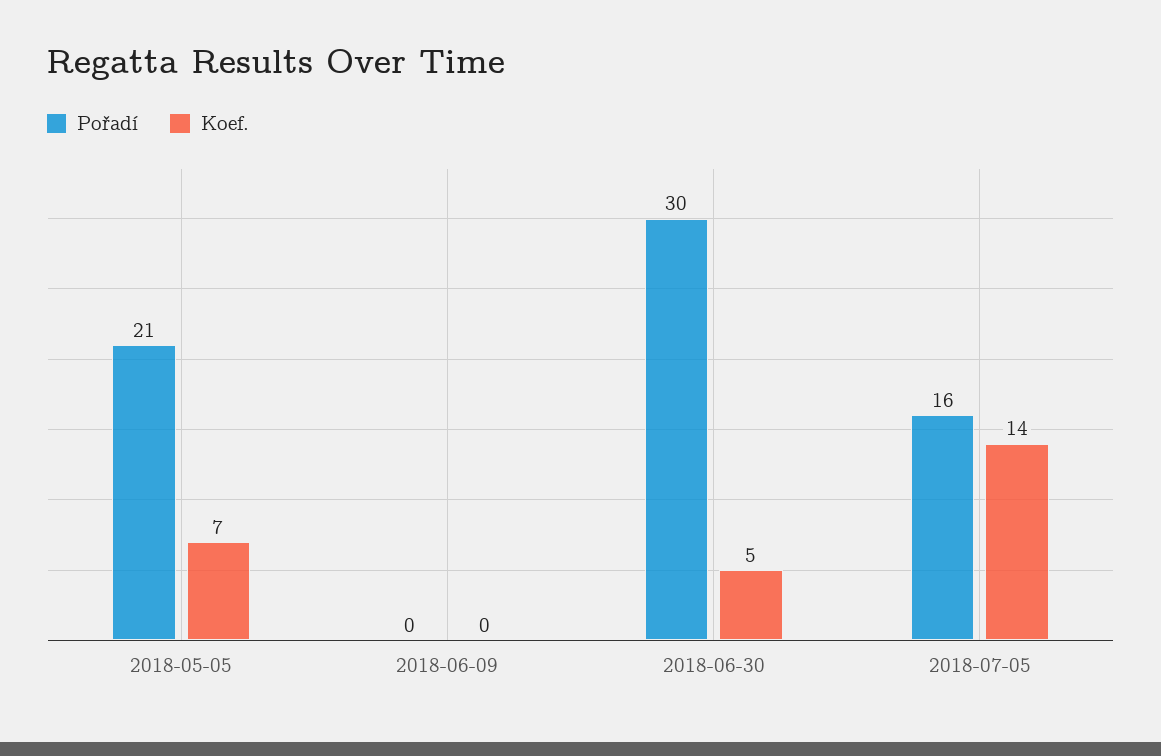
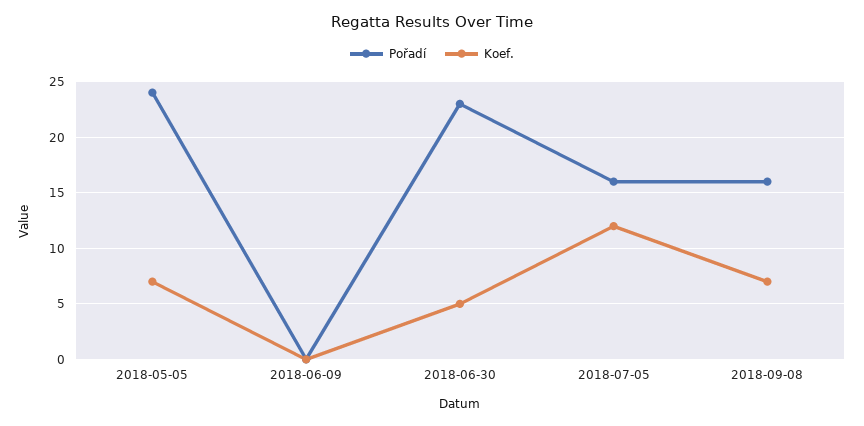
Pořadí, 2018-05-05: 21 -> 24
Pořadí, 2018-06-30: 30 -> 23
Koef., 2018-07-05: 14 -> 12
Pořadí, 2018-09-08: none -> 16
Koef., 2018-09-08: none -> 7

